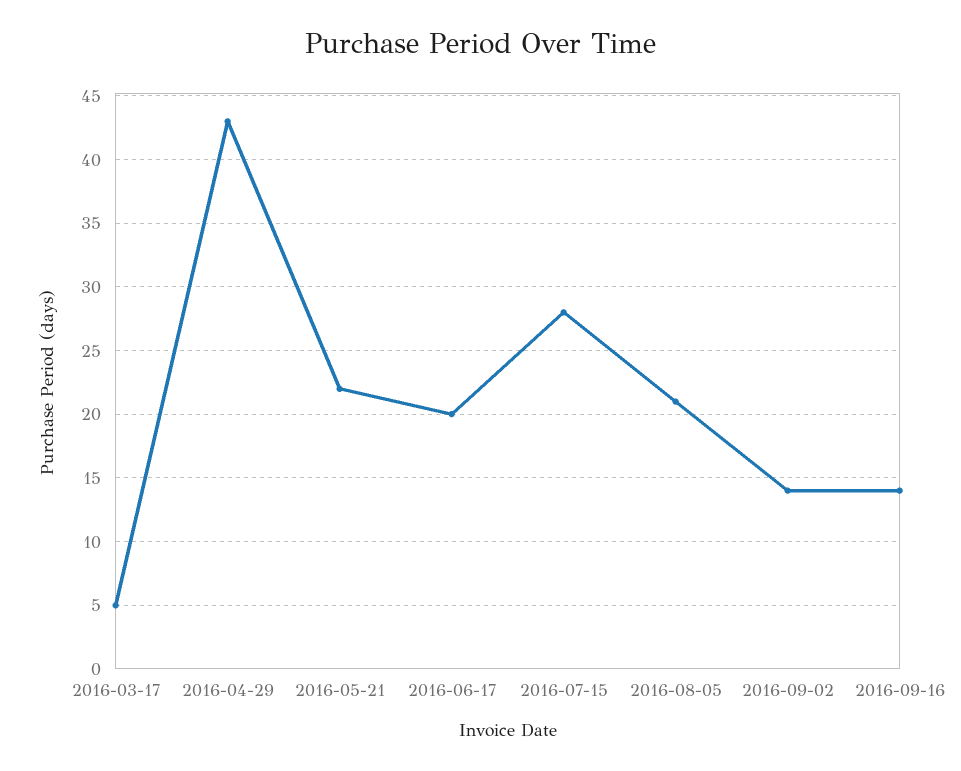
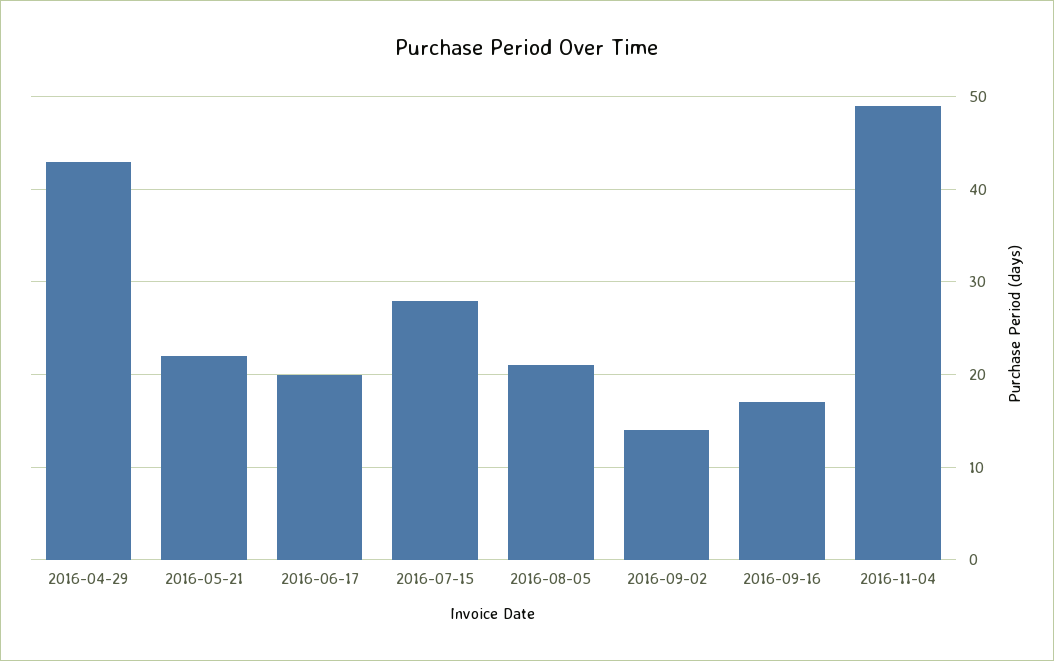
2016-03-17: 5 -> none
2016-09-16: 14 -> 17
2016-11-04: none -> 49

